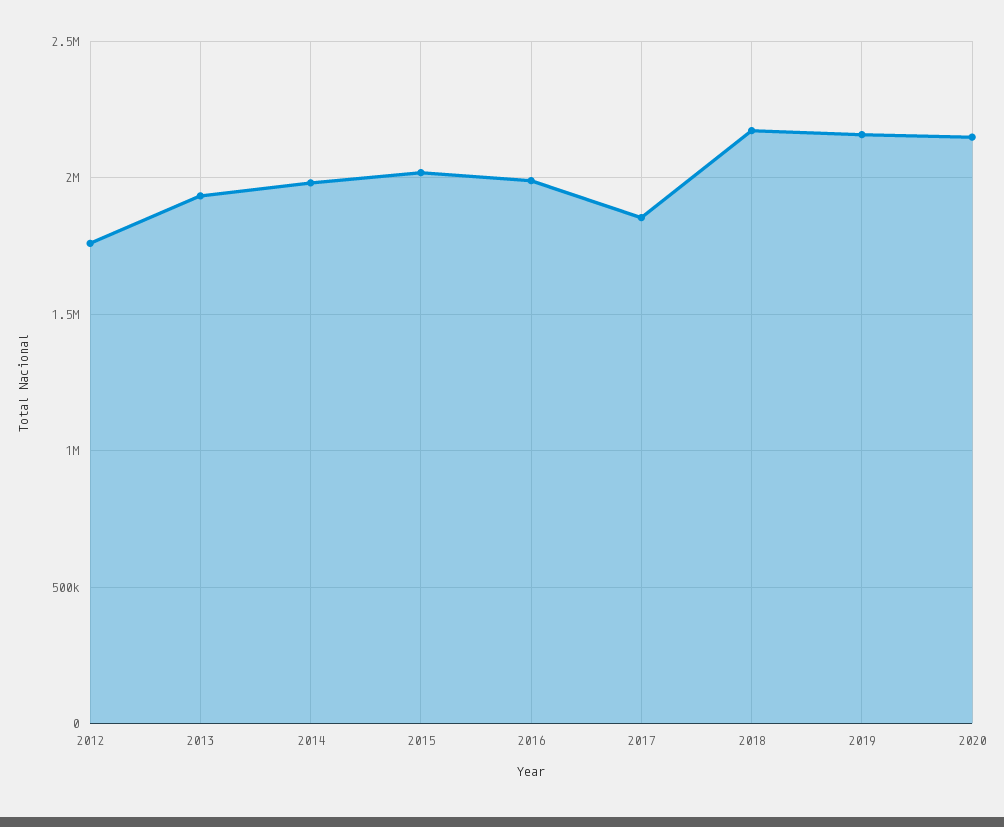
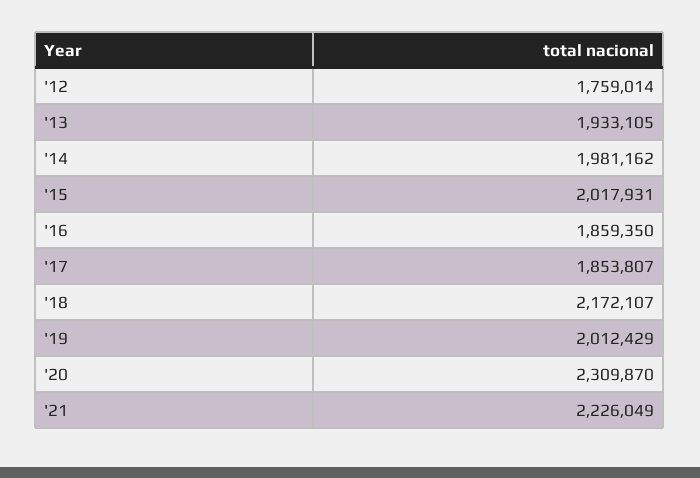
2016: 2000000 -> 1859350
2019: 2150000 -> 2012429
2020: 2150000 -> 2309870
'21: none -> 2226049

